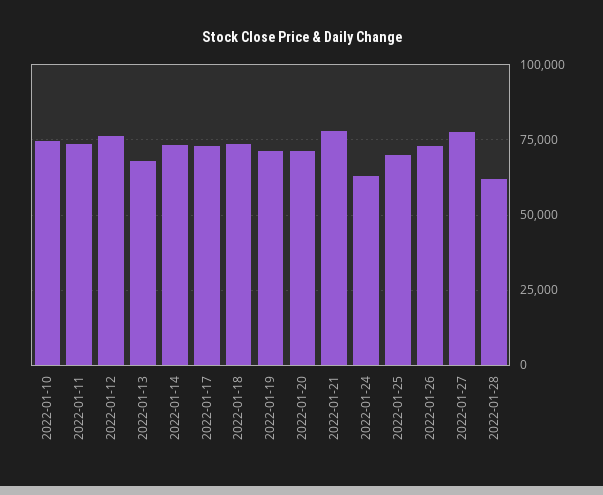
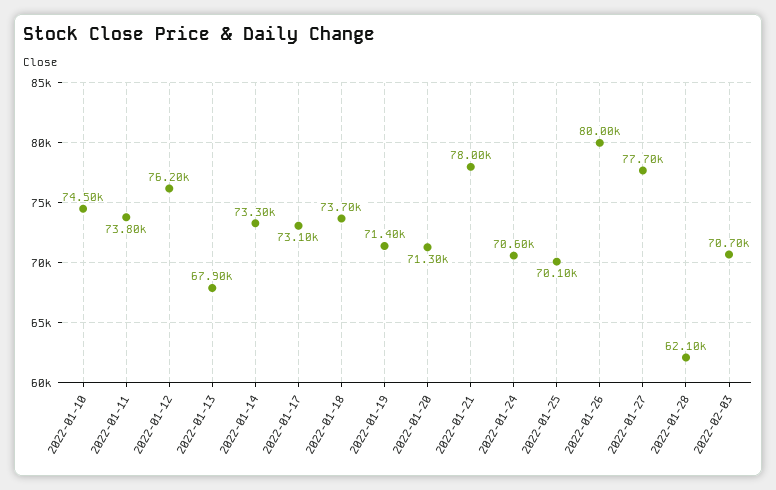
2022-01-24: 62500 -> 70600
2022-01-26: 72500 -> 80000
2022-02-03: none -> 70700

